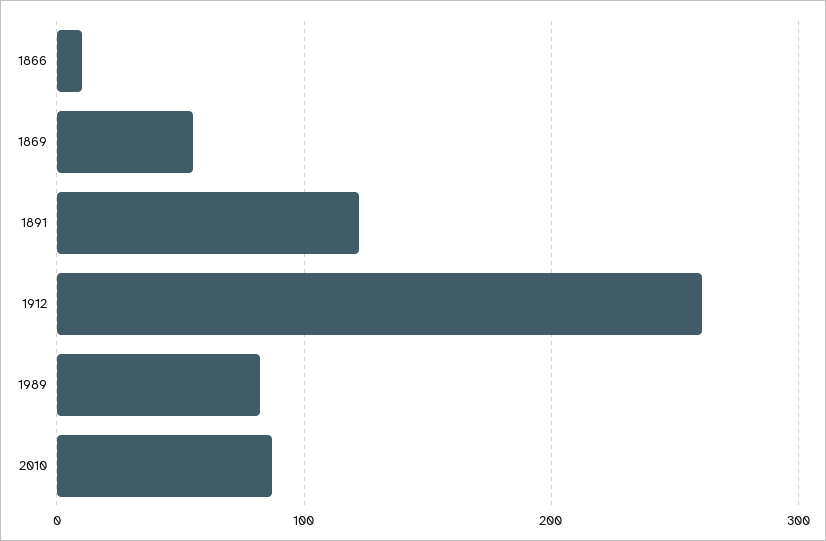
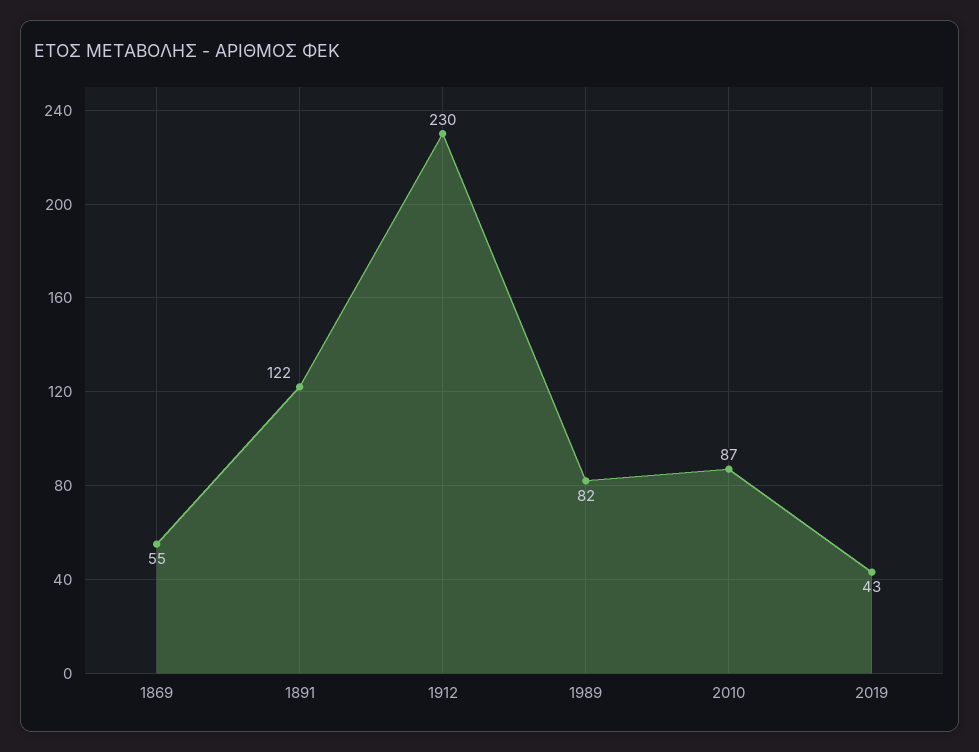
1866: 10 -> none
1912: 260 -> 230
2019: none -> 43

